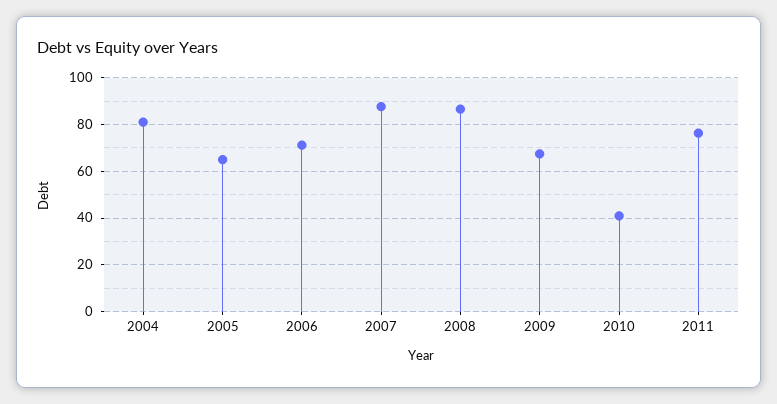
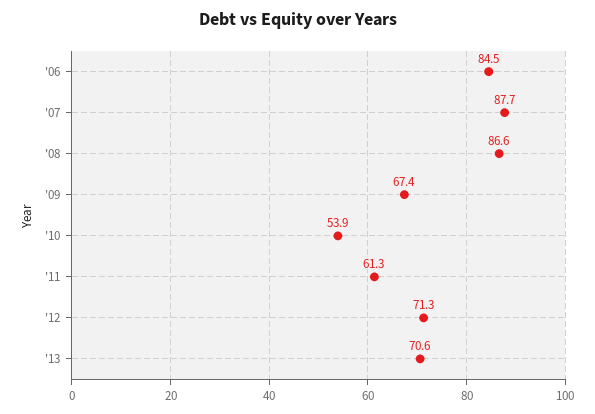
2004: 80 -> none
2005: 65 -> none
2006: 70 -> 84.5
2010: 40 -> 53.9
2011: 75 -> 61.3
'12: none -> 71.3
'13: none -> 70.6

